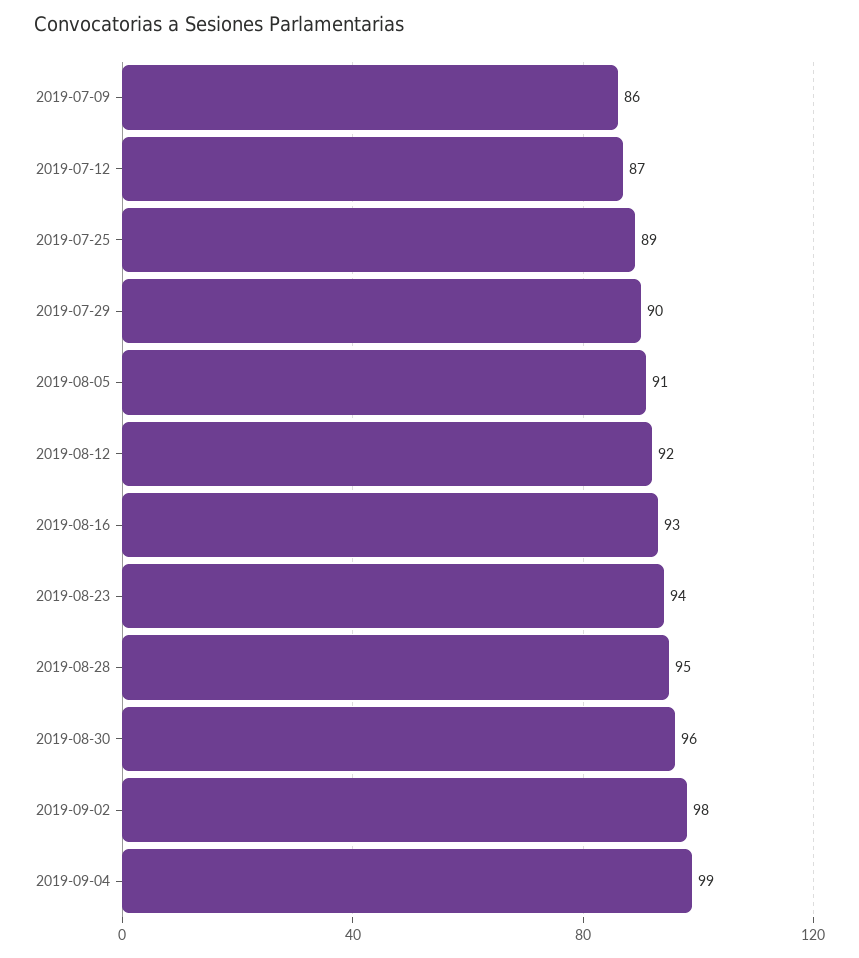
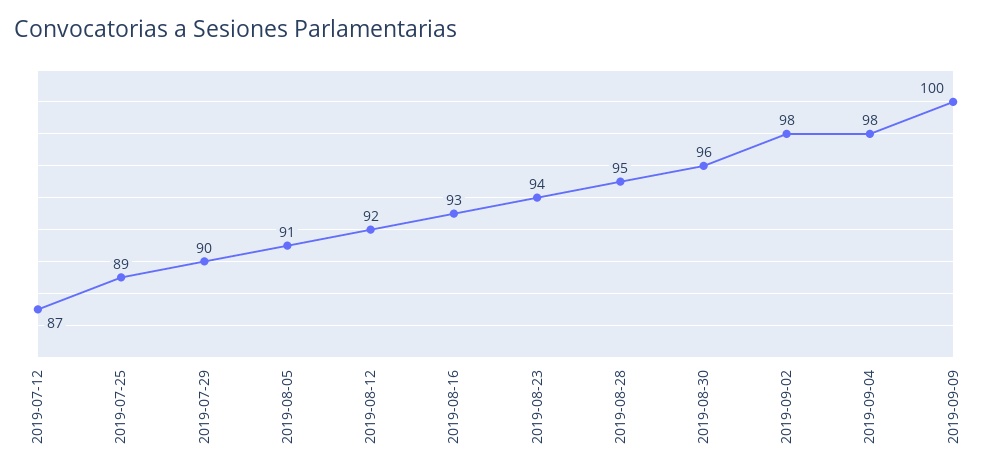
2019-07-09: 86 -> none
2019-09-04: 99 -> 98
2019-09-09: none -> 100

